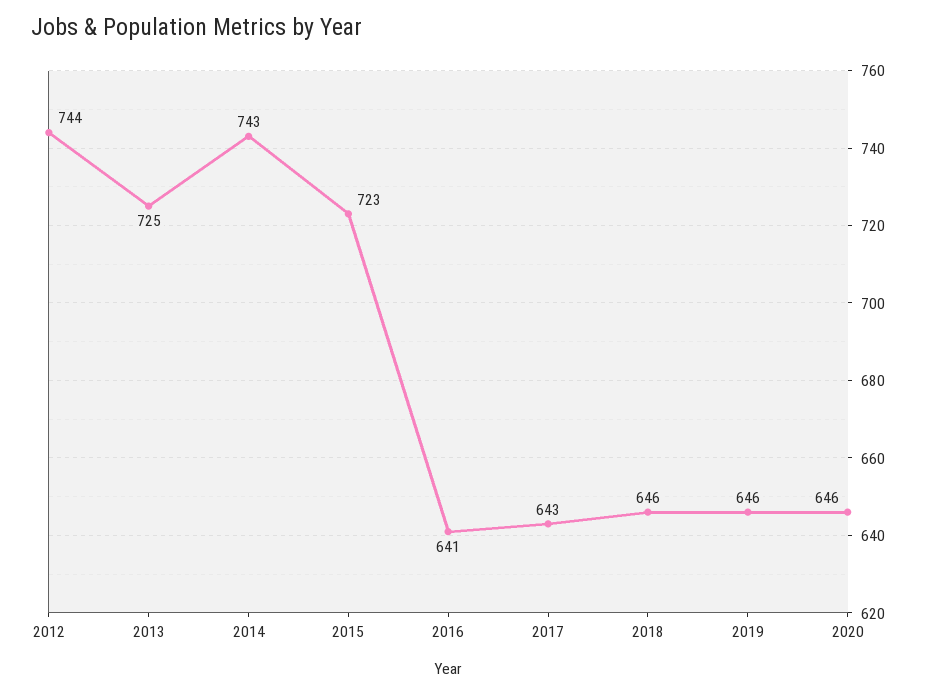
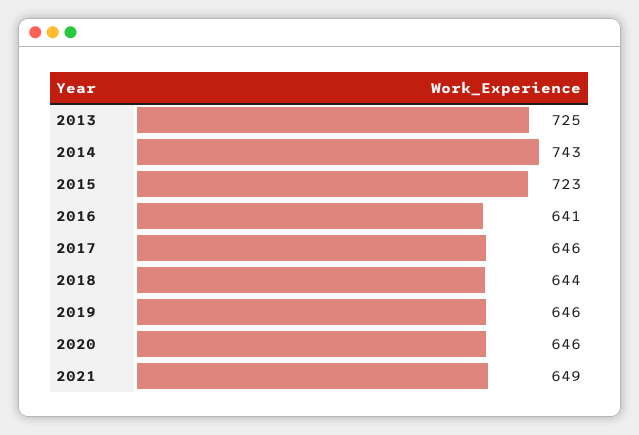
2012: 744 -> none
2017: 643 -> 646
2018: 646 -> 644
2021: none -> 649

